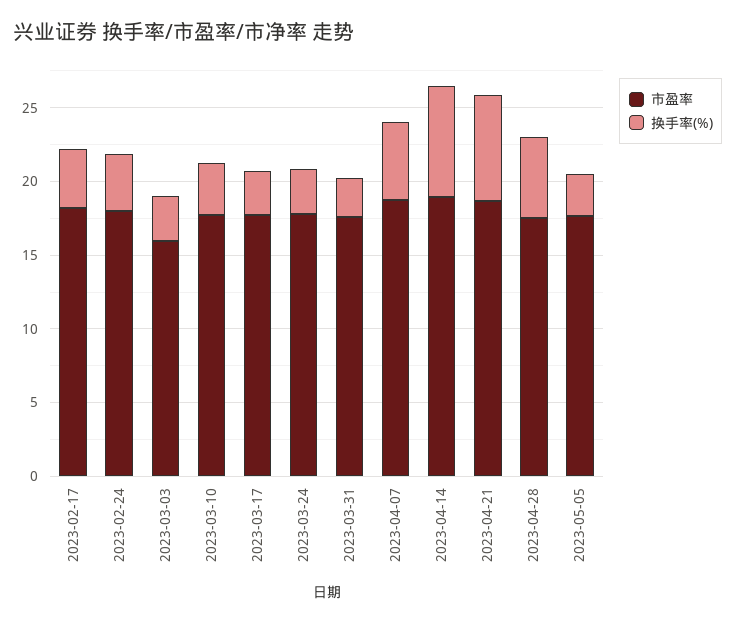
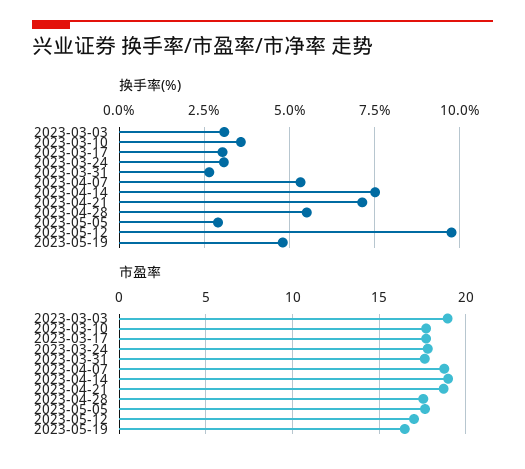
市盈率, 2023-02-17: 18 -> none
换手率(%), 2023-02-17: 4 -> none
市盈率, 2023-02-24: 18 -> none
换手率(%), 2023-02-24: 4 -> none
市盈率, 2023-03-03: 16 -> 19
换手率(%), 2023-05-12: none -> 9.75
换手率(%), 2023-05-19: none -> 4.75
市盈率, 2023-05-12: none -> 17
市盈率, 2023-05-19: none -> 16.5

